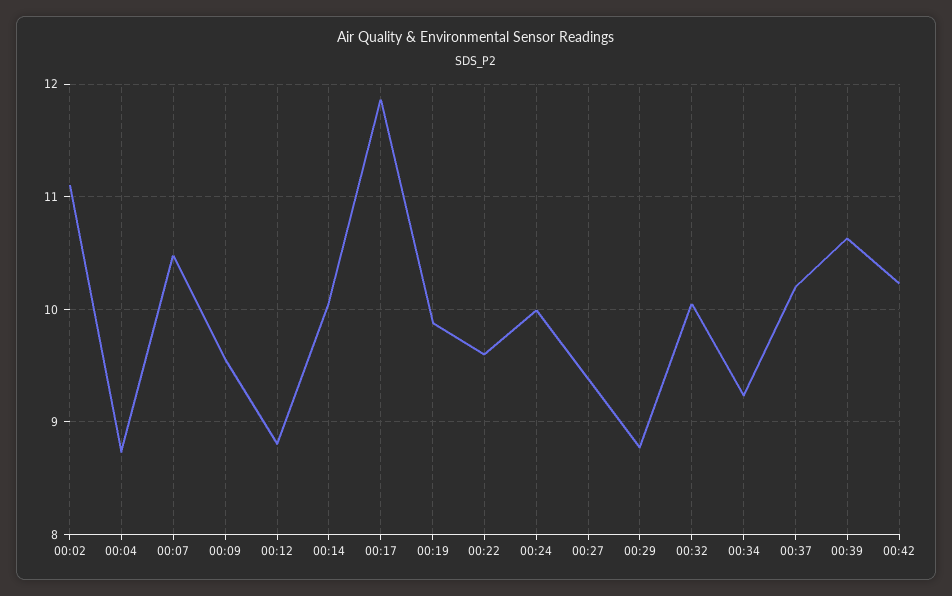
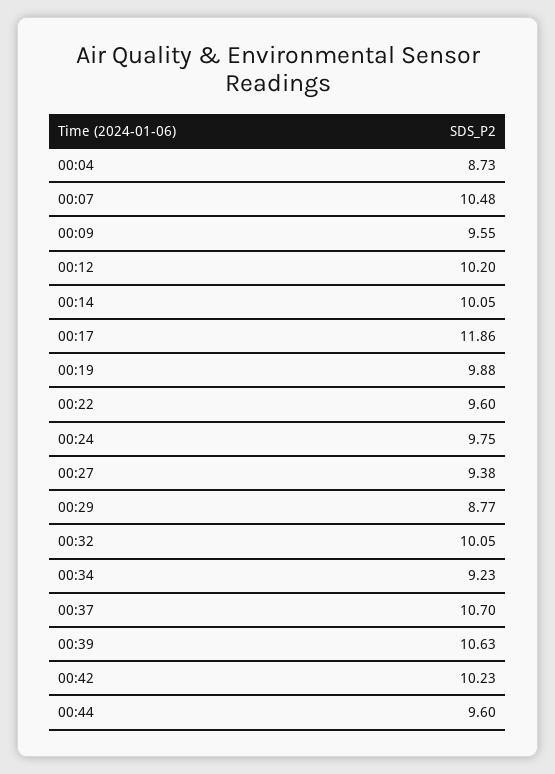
00:02: 11.1 -> none
00:12: 8.8 -> 10.2
00:24: 10 -> 9.75
00:37: 10.2 -> 10.7
00:44: none -> 9.6

